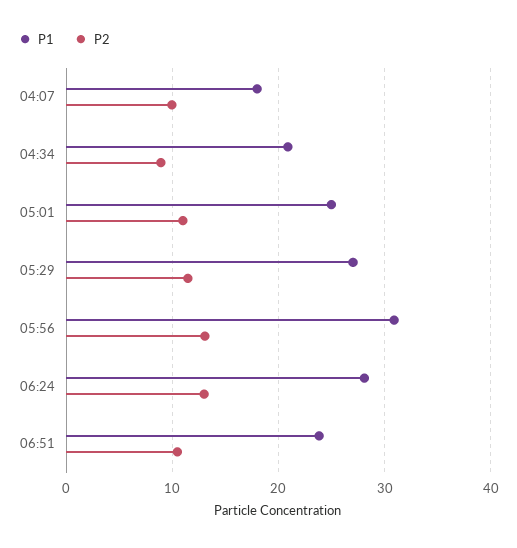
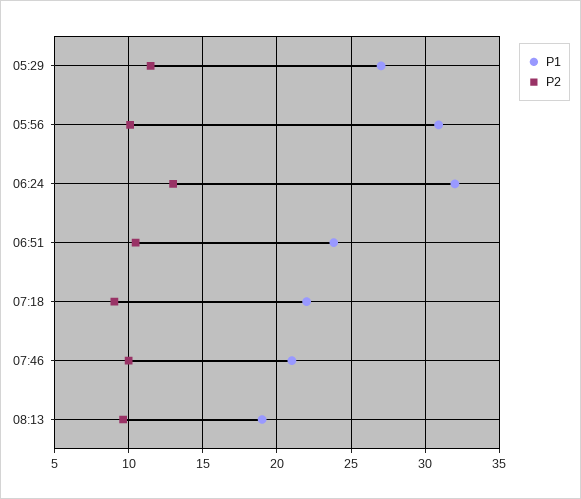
P1, 04:07: 18 -> none
P2, 04:07: 10 -> none
P1, 04:34: 21 -> none
P2, 04:34: 9 -> none
P1, 05:01: 25 -> none
P2, 05:01: 11 -> none
P2, 05:56: 13 -> 10
P1, 06:24: 28 -> 32
P1, 07:18: none -> 22
P2, 07:18: none -> 9
P1, 07:46: none -> 21
P2, 07:46: none -> 10
P1, 08:13: none -> 19
P2, 08:13: none -> 9.5

